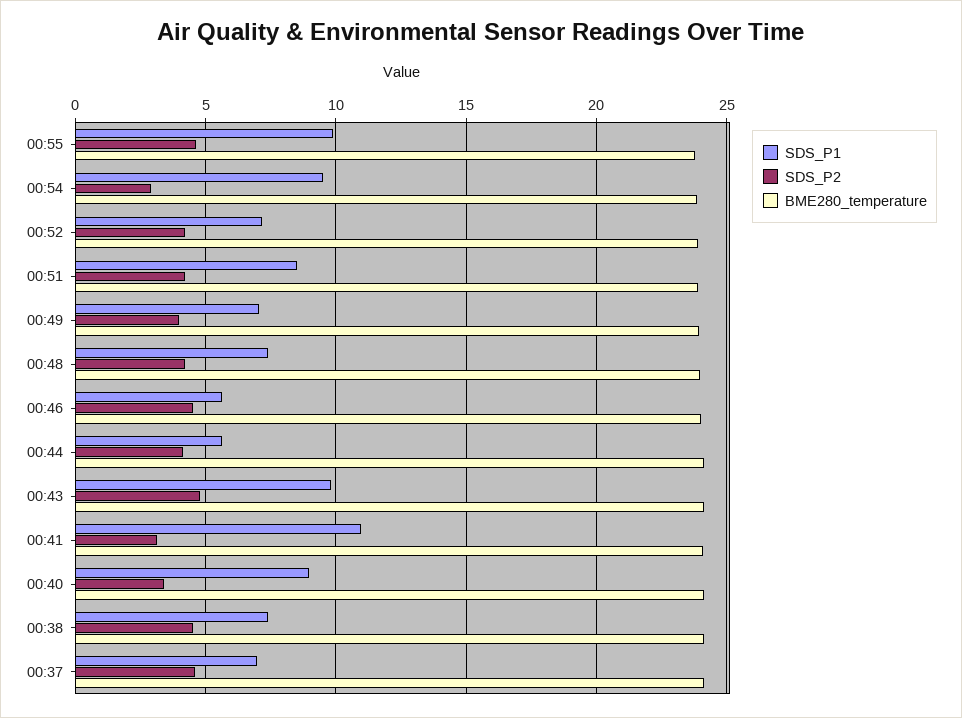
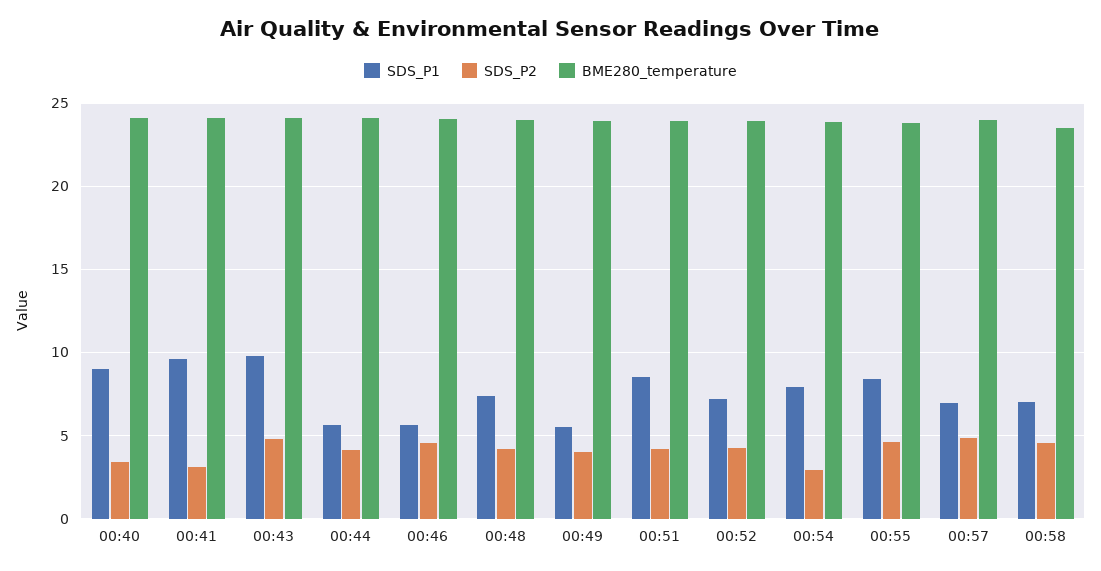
SDS_P1, 00:55: 10 -> 8.5
SDS_P1, 00:54: 9.5 -> 8
SDS_P1, 00:49: 7 -> 5.5
SDS_P1, 00:41: 11 -> 9.5
SDS_P1, 00:38: 7.5 -> none
SDS_P2, 00:38: 4.5 -> none
BME280_temperature, 00:38: 24 -> none
SDS_P1, 00:37: 7 -> none
SDS_P2, 00:37: 4.5 -> none
BME280_temperature, 00:37: 24 -> none
SDS_P1, 00:57: none -> 7
SDS_P2, 00:57: none -> 5
BME280_temperature, 00:57: none -> 24
SDS_P1, 00:58: none -> 7
SDS_P2, 00:58: none -> 4.5
BME280_temperature, 00:58: none -> 23.5

